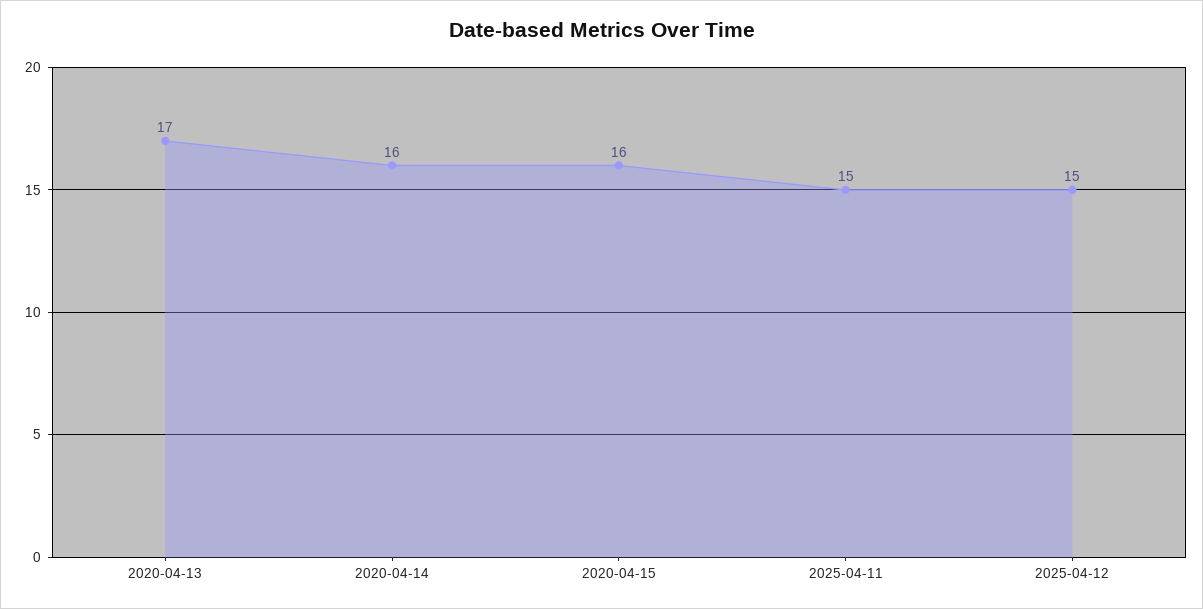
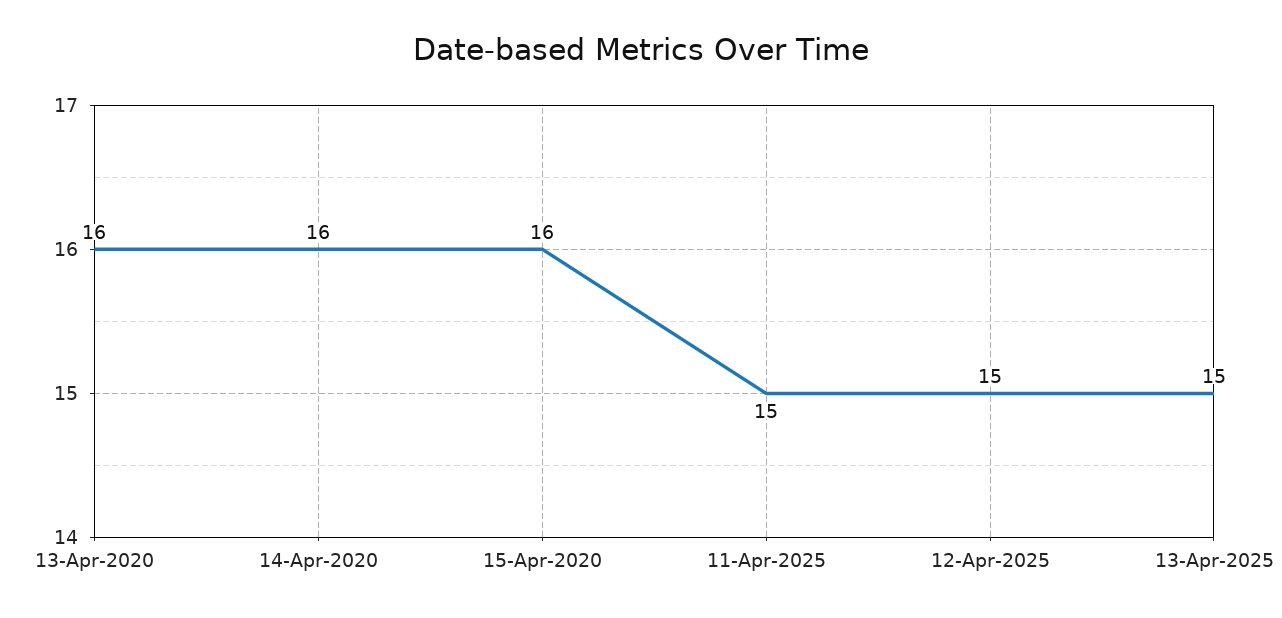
2020-04-13: 17 -> 16
13-Apr-2025: none -> 15

